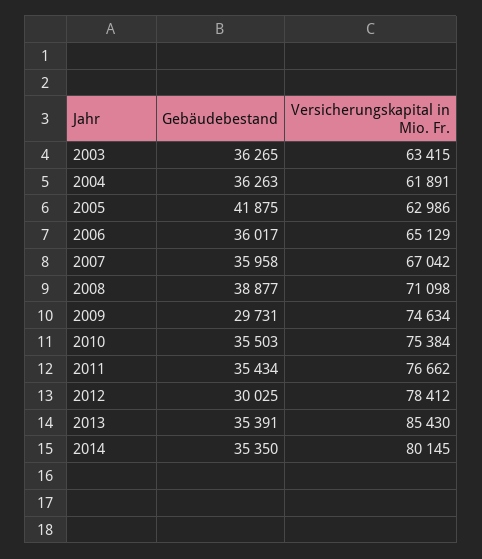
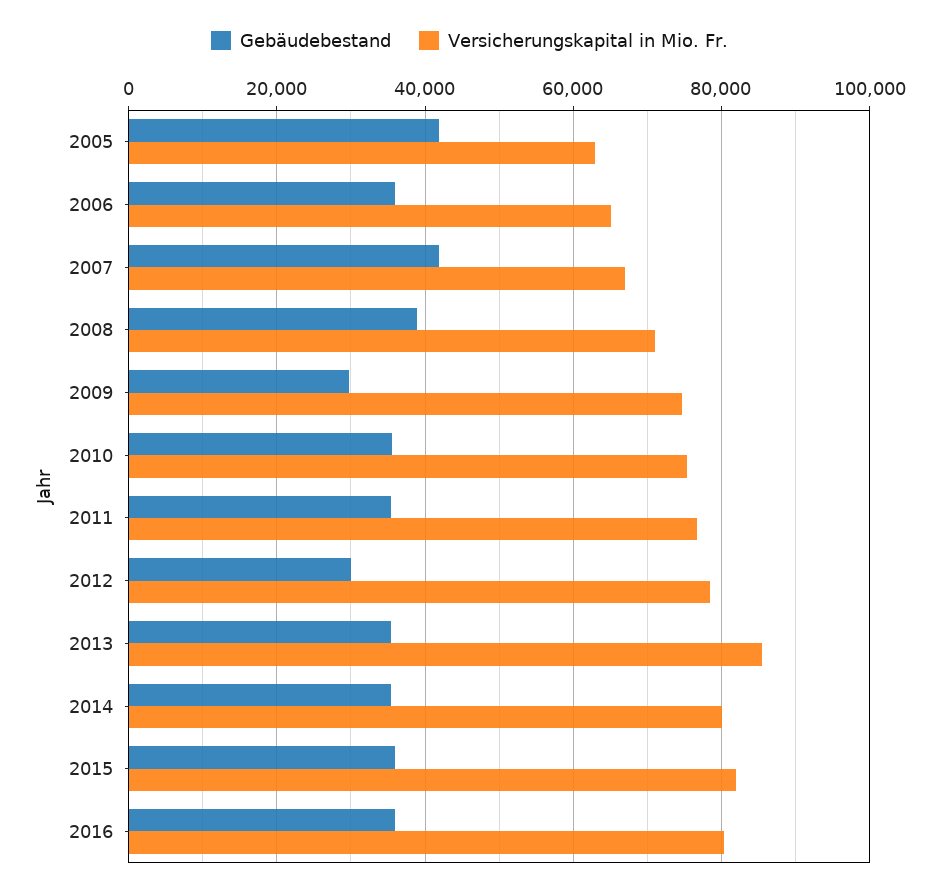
Gebäudebestand, 2003: 36265 -> none
Versicherungskapital in Mio. Fr., 2003: 63415 -> none
Gebäudebestand, 2004: 36263 -> none
Versicherungskapital in Mio. Fr., 2004: 61891 -> none
Gebäudebestand, 2007: 35958 -> 42000
Gebäudebestand, 2015: none -> 36000
Versicherungskapital in Mio. Fr., 2015: none -> 82000
Gebäudebestand, 2016: none -> 36000
Versicherungskapital in Mio. Fr., 2016: none -> 80000

